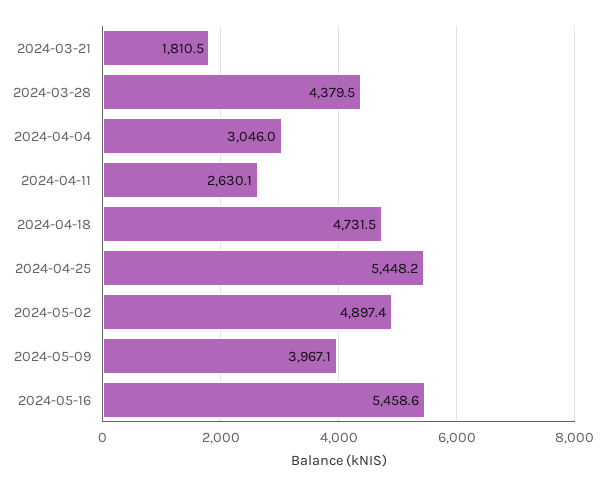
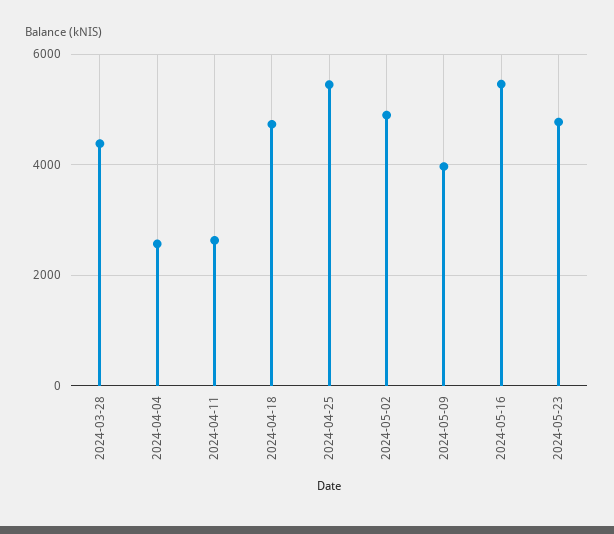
2024-03-21: 1810.5 -> none
2024-04-04: 3046 -> 2600
2024-05-23: none -> 4800

